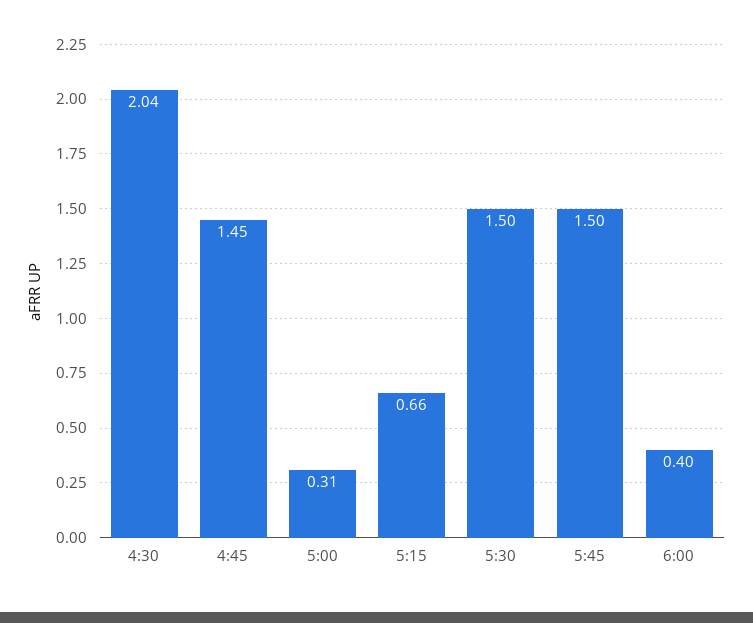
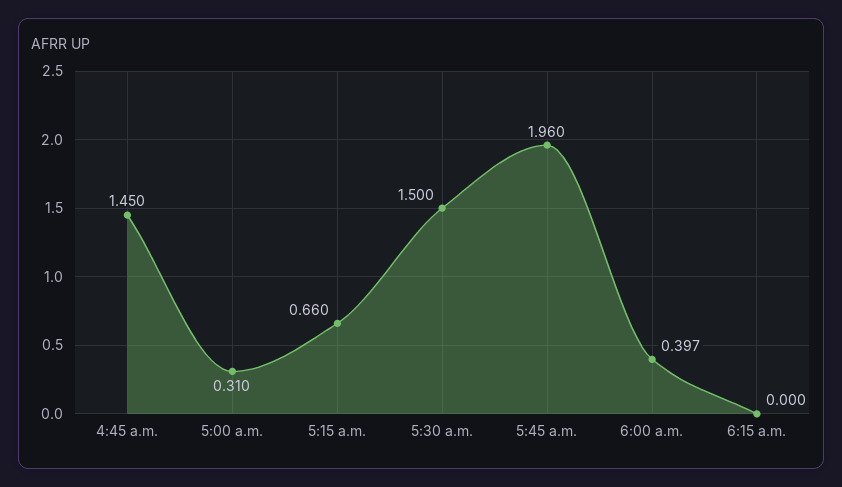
4:30: 2.04 -> none
5:45: 1.5 -> 1.96
6:15 a.m.: none -> 0

